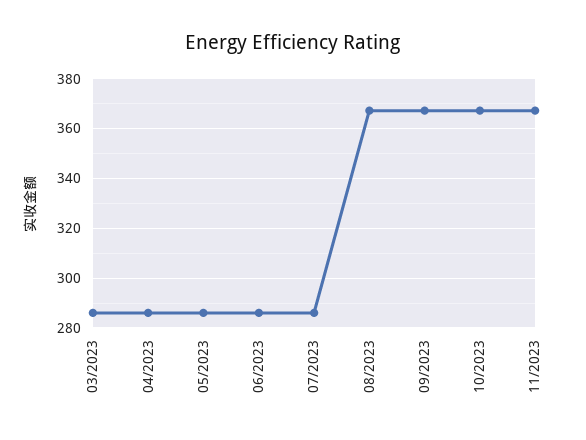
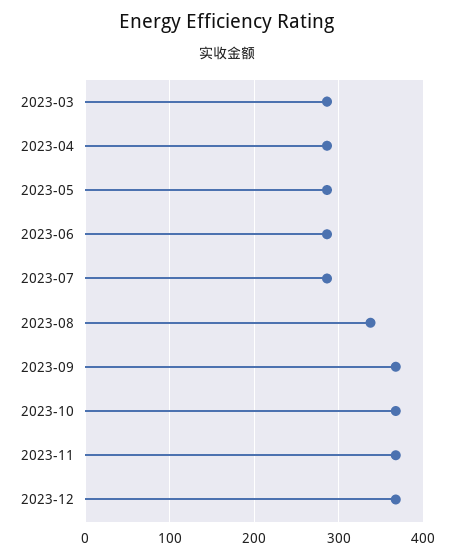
08/2023: 367.5 -> 340
2023-12: none -> 370

